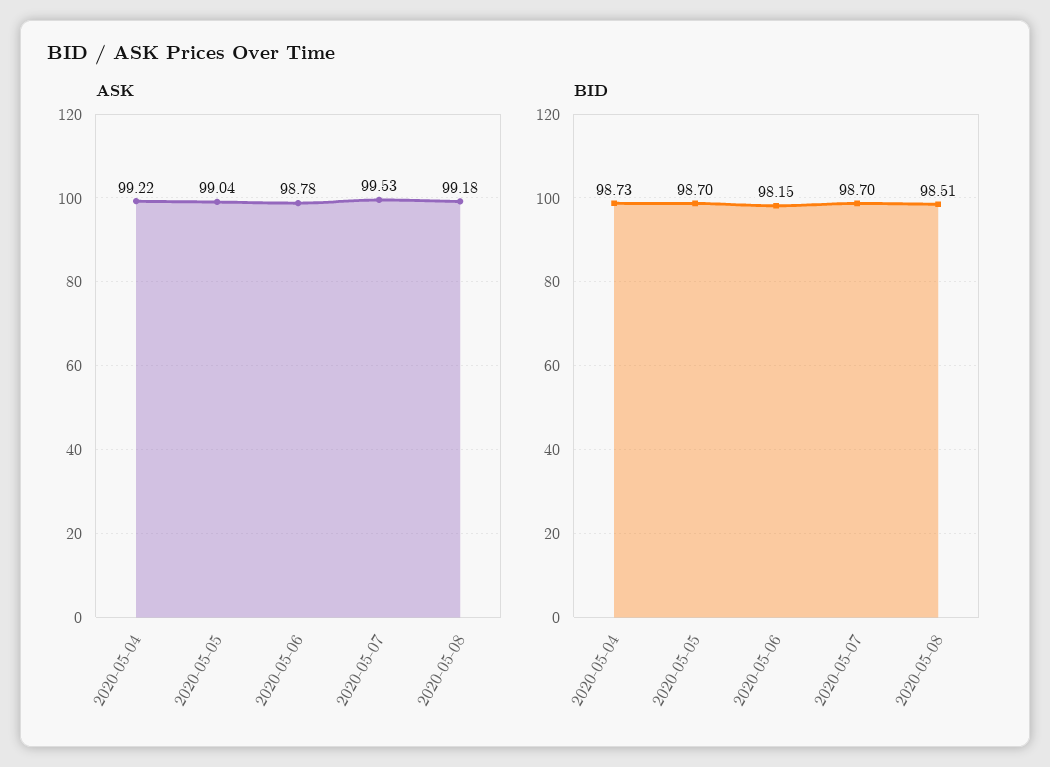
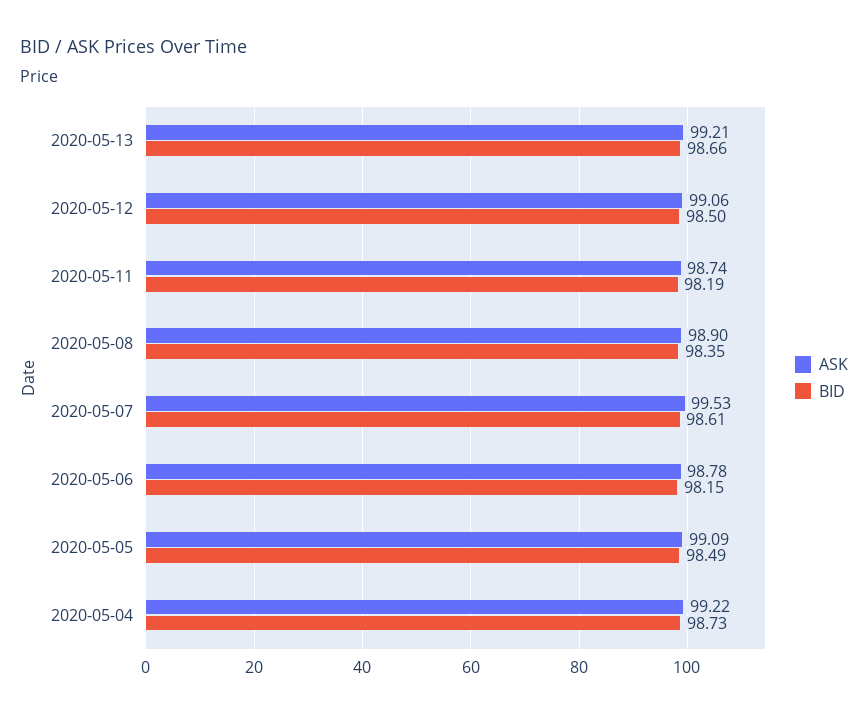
ASK, 2020-05-05: 99.04 -> 99.09
ASK, 2020-05-08: 99.18 -> 98.9
BID, 2020-05-05: 98.7 -> 98.49
BID, 2020-05-07: 98.7 -> 98.61
BID, 2020-05-08: 98.51 -> 98.35
ASK, 2020-05-13: none -> 99.21
BID, 2020-05-13: none -> 98.66
ASK, 2020-05-12: none -> 99.06
BID, 2020-05-12: none -> 98.5
ASK, 2020-05-11: none -> 98.74
BID, 2020-05-11: none -> 98.19

